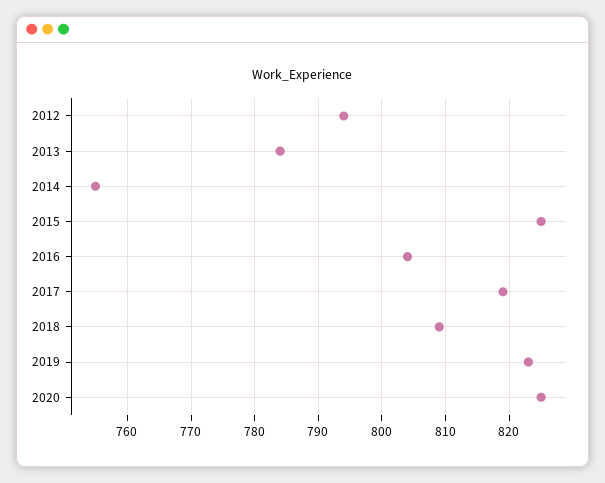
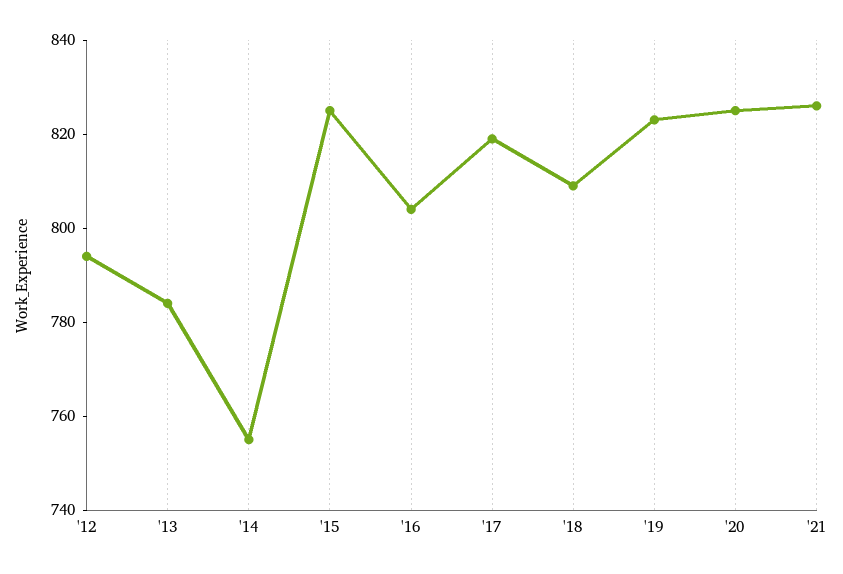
'21: none -> 825

